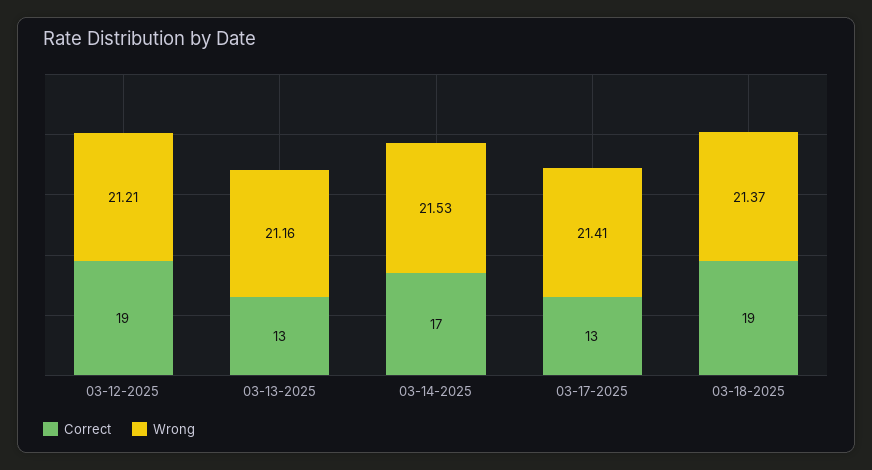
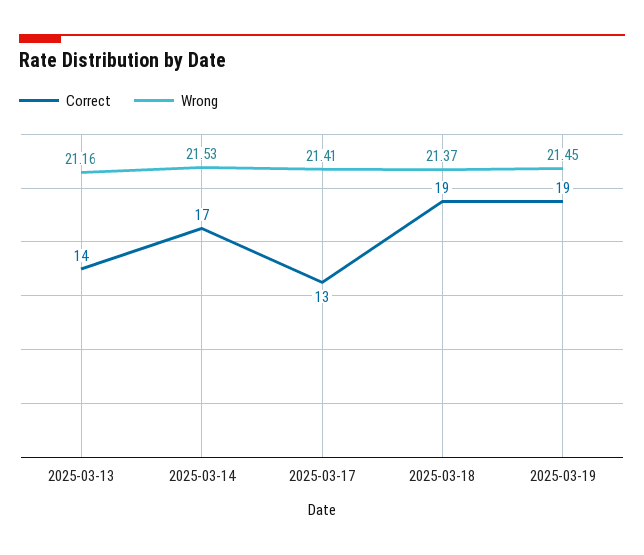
Correct, 03-12-2025: 19 -> none
Wrong, 03-12-2025: 21.21 -> none
Correct, 03-13-2025: 13 -> 14
Correct, 2025-03-19: none -> 19
Wrong, 2025-03-19: none -> 21.45

